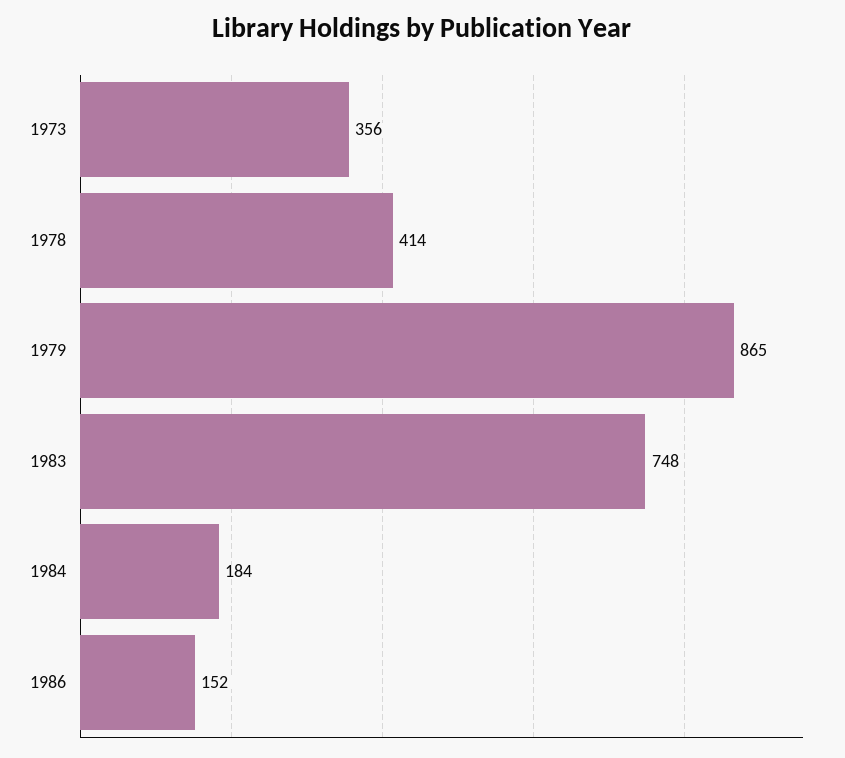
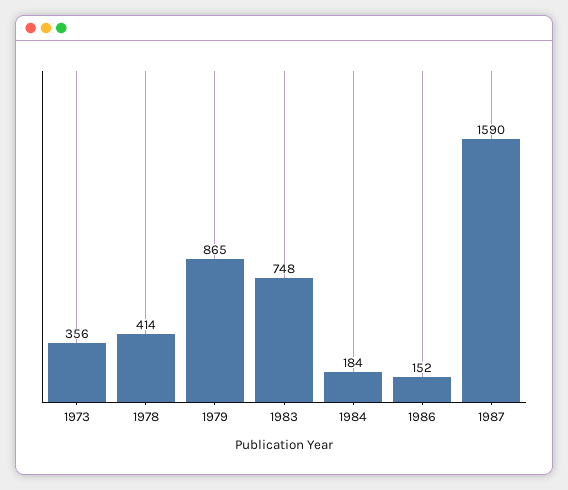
1987: none -> 1590

